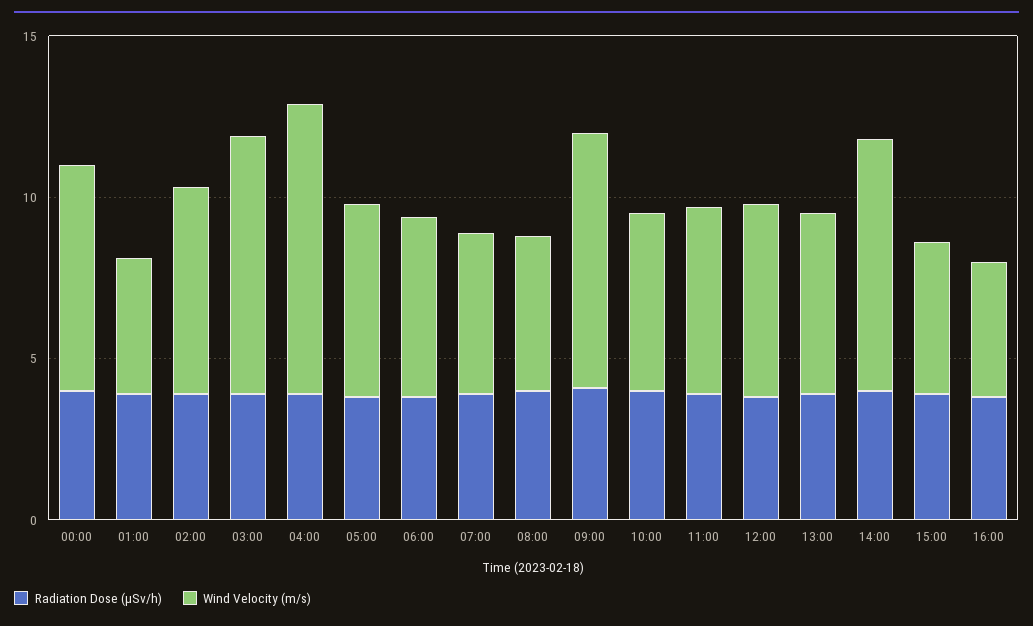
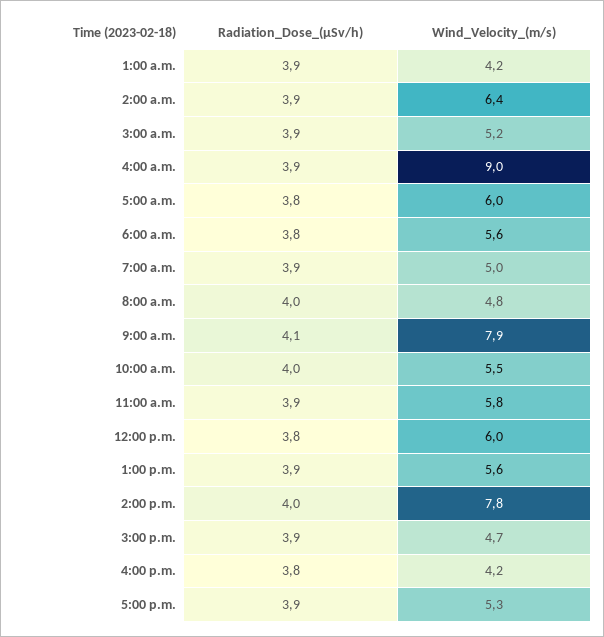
Radiation Dose (μSv/h), 00:00: 4 -> none
Wind Velocity (m/s), 00:00: 7 -> none
Wind Velocity (m/s), 03:00: 8 -> 5.2
Radiation Dose (μSv/h), 5:00 p.m.: none -> 3.9
Wind Velocity (m/s), 5:00 p.m.: none -> 5.3

